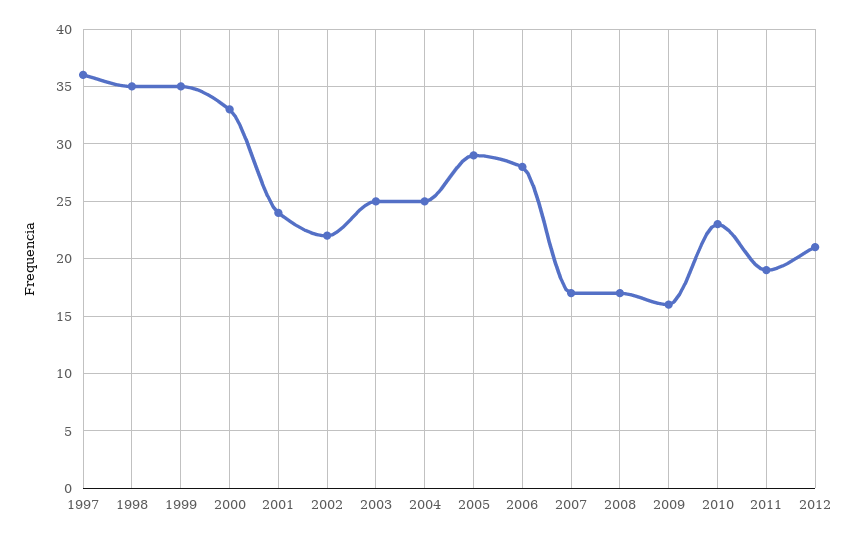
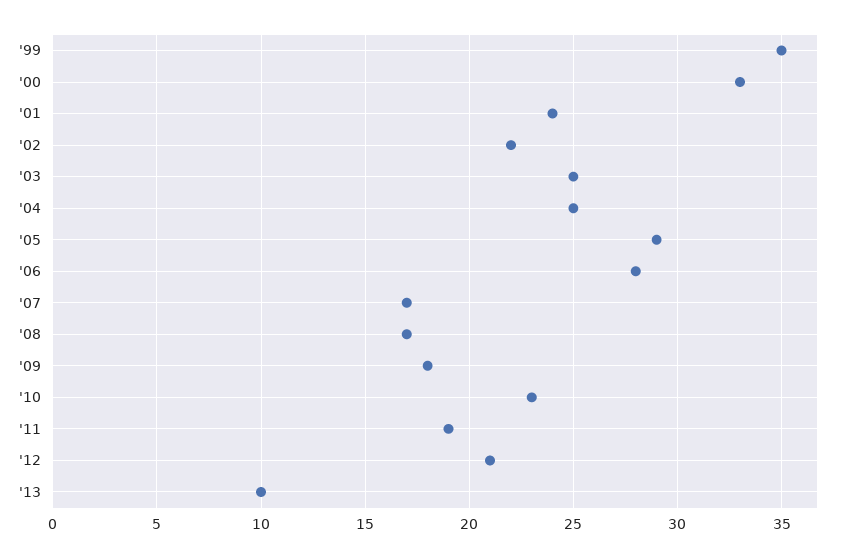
1997: 36 -> none
1998: 35 -> none
2009: 16 -> 18
'13: none -> 10

